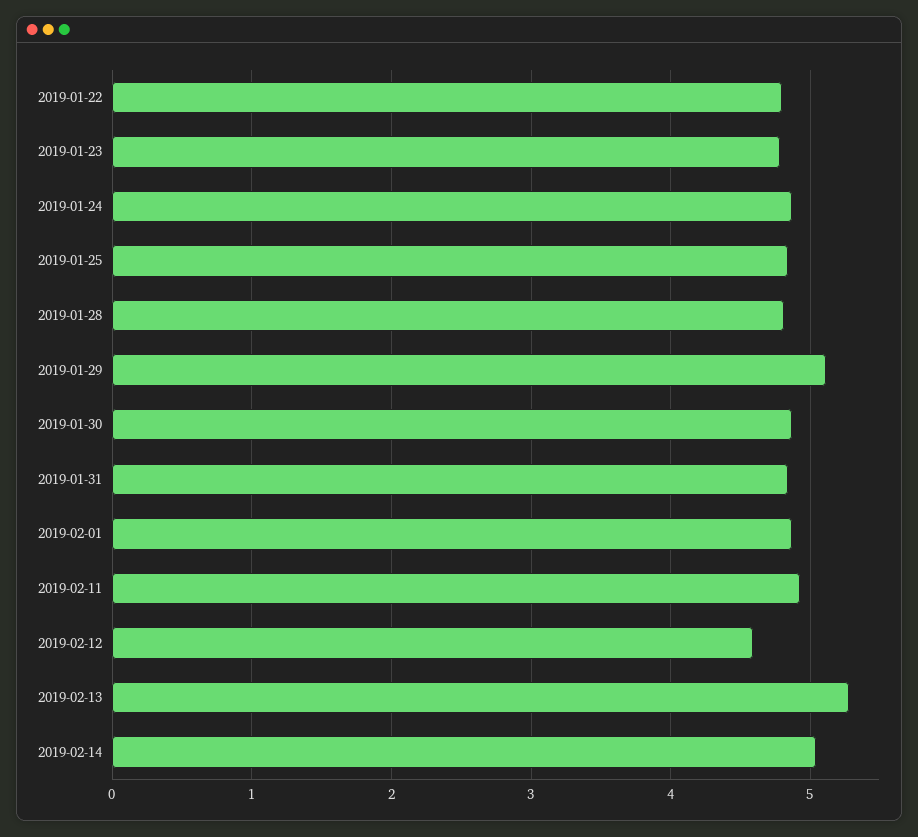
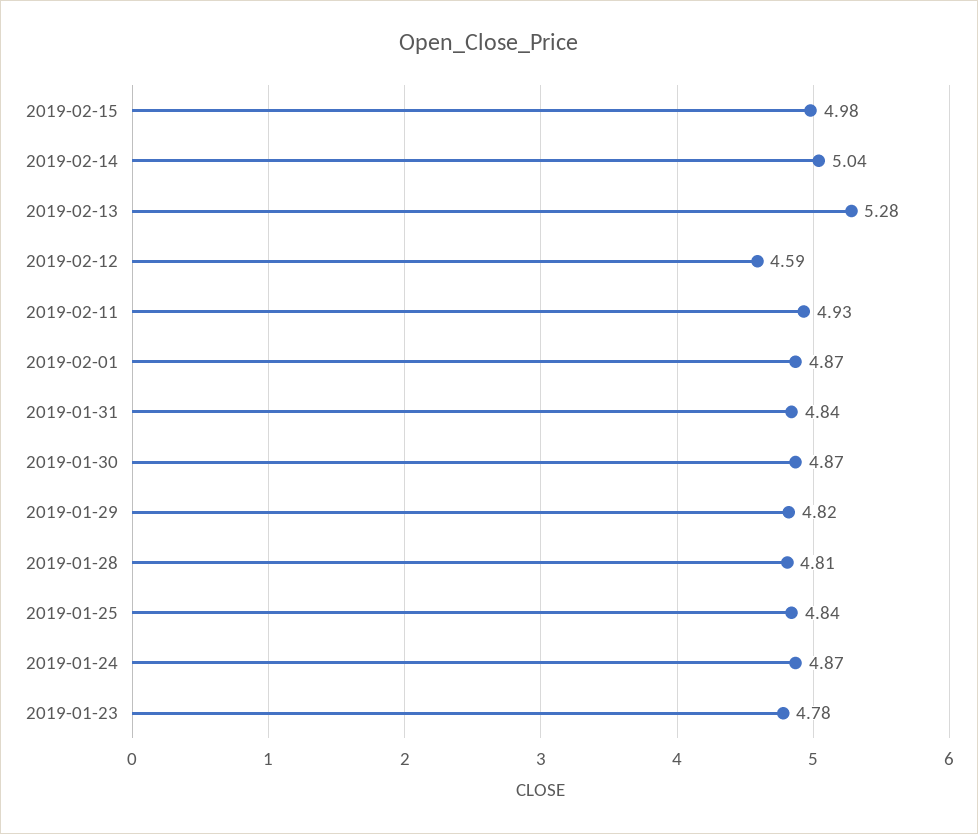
2019-01-22: 4.8 -> none
2019-01-29: 5.1 -> 4.82
2019-02-15: none -> 4.98

